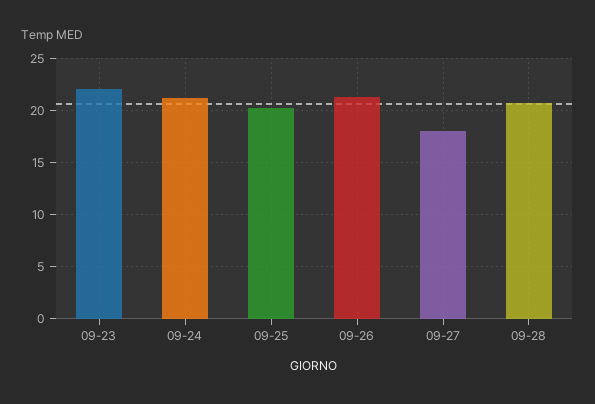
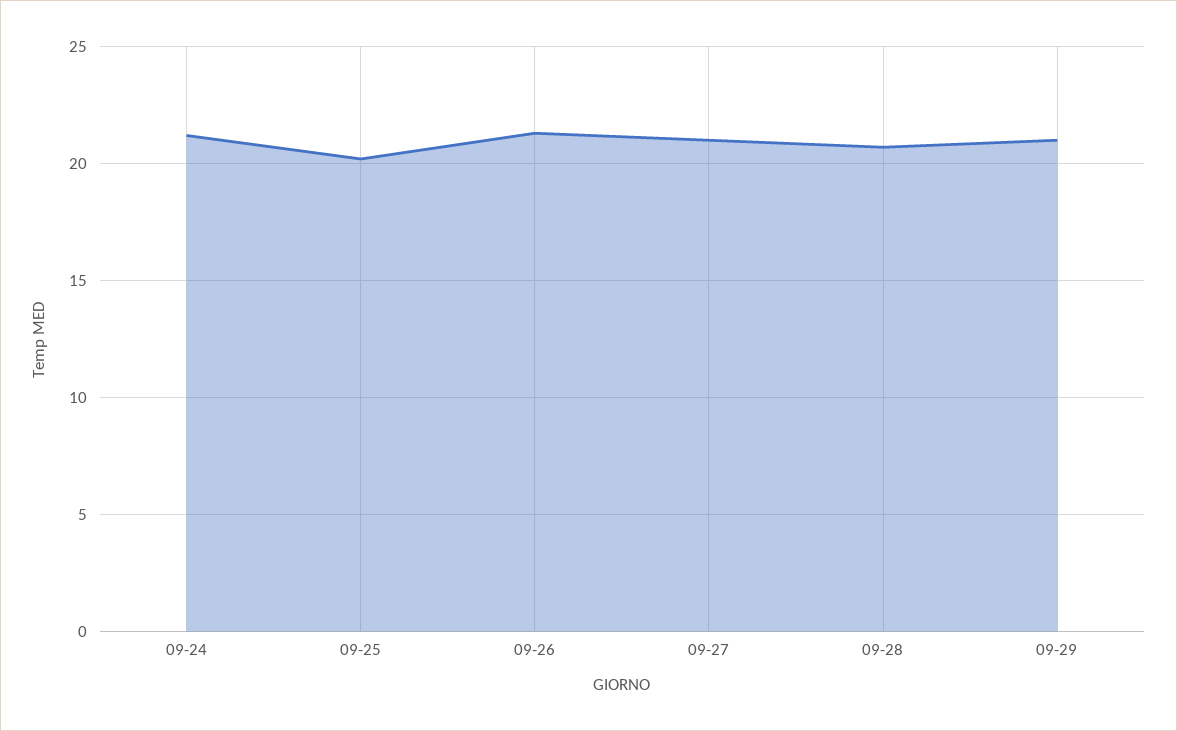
09-23: 22 -> none
09-27: 18 -> 21
09-29: none -> 21

